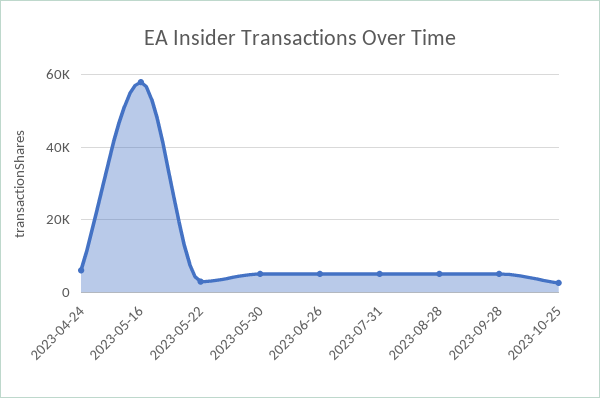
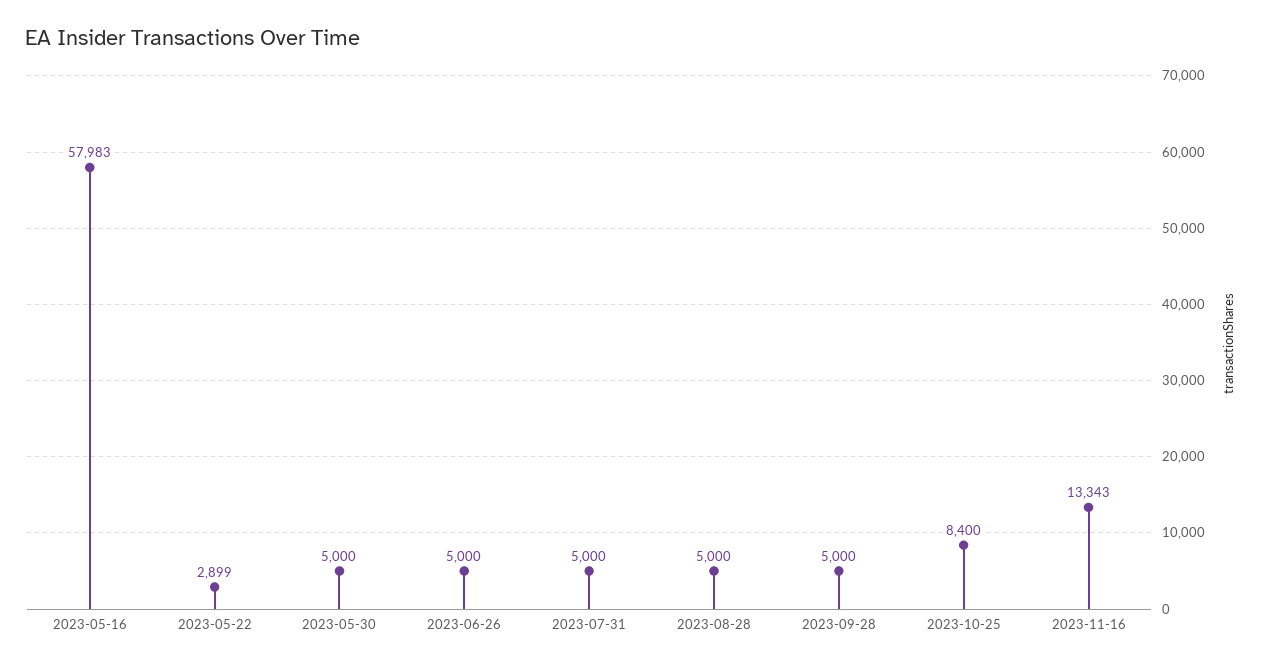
2023-04-24: 6000 -> none
2023-10-25: 2000 -> 8400
2023-11-16: none -> 13343

